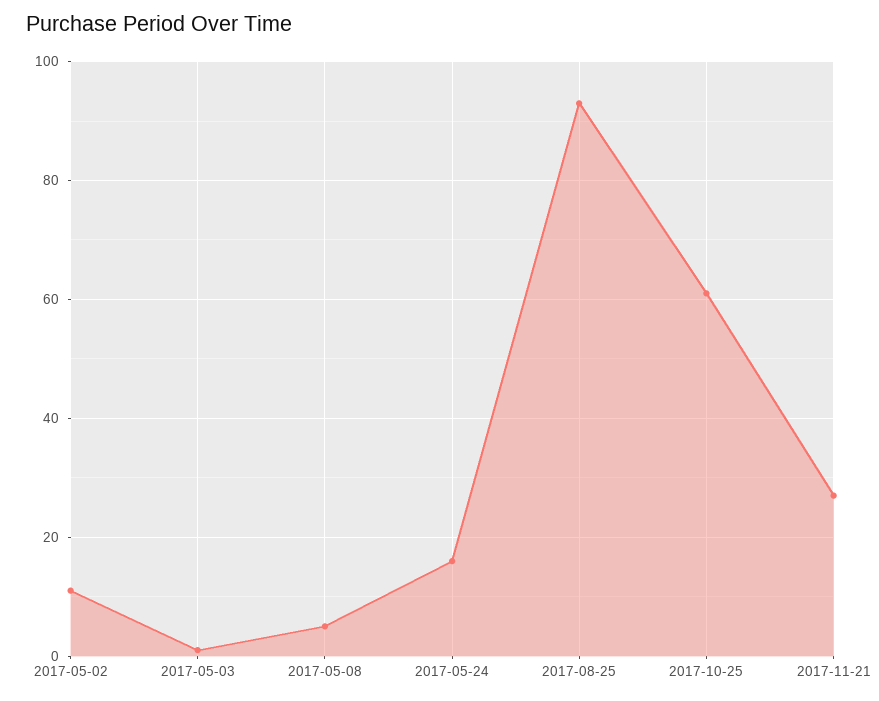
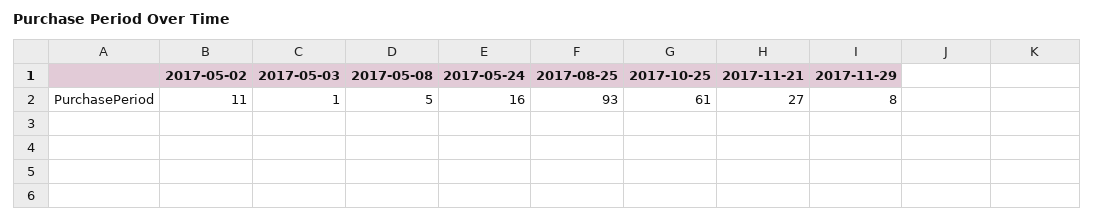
2017-11-29: none -> 8

